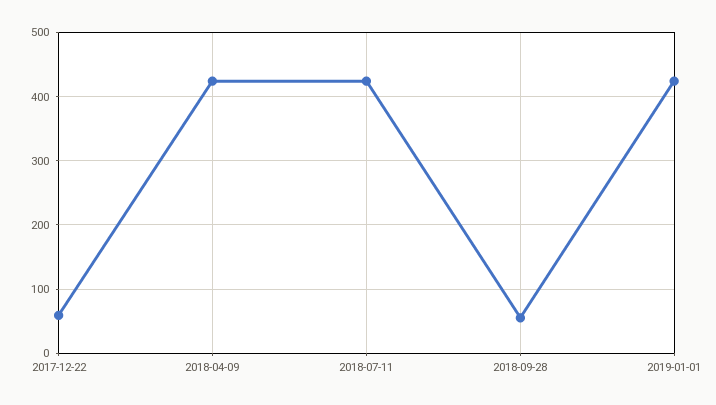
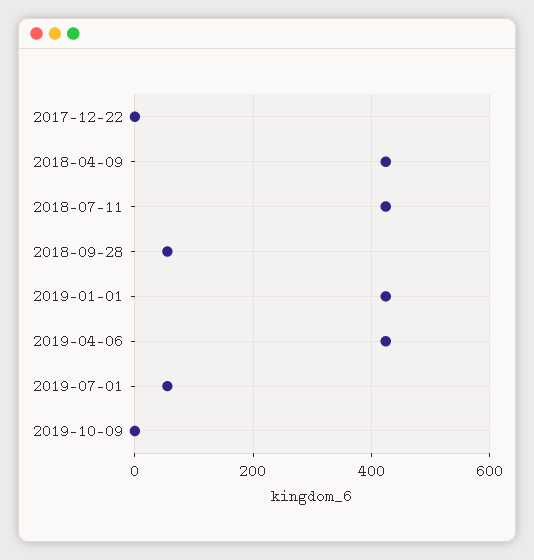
2017-12-22: 60 -> 0
2019-04-06: none -> 420
2019-07-01: none -> 60
2019-10-09: none -> 0

